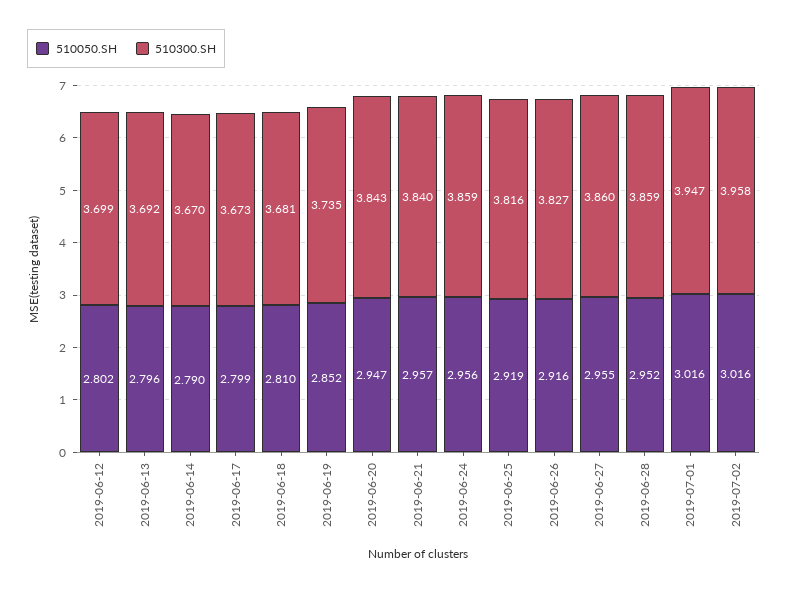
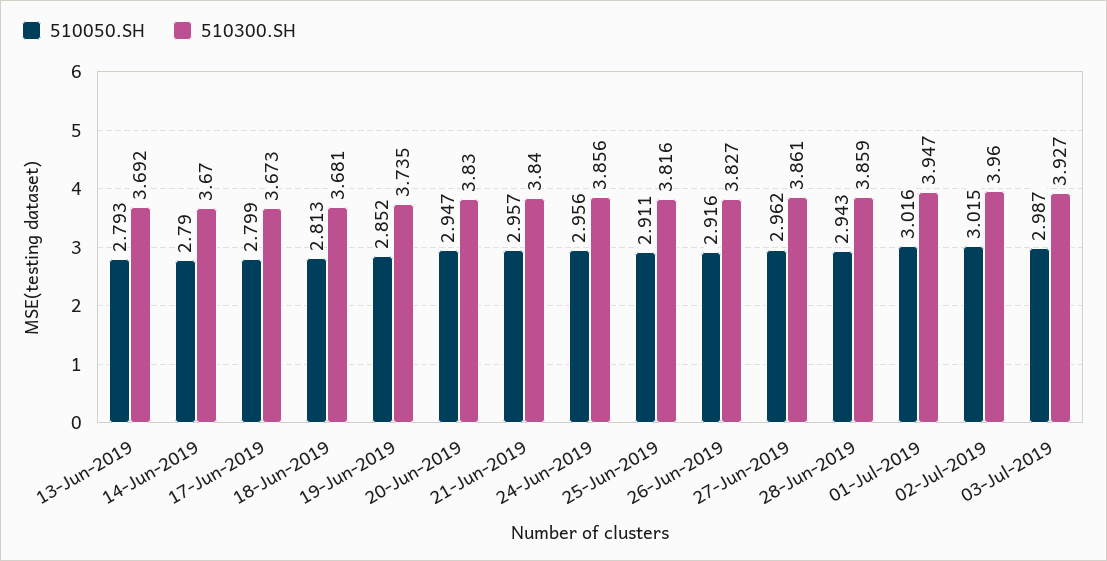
510050.SH, 2019-06-12: 2.802 -> none
510300.SH, 2019-06-12: 3.699 -> none
510050.SH, 2019-06-13: 2.796 -> 2.793
510050.SH, 2019-06-18: 2.81 -> 2.813
510300.SH, 2019-06-20: 3.843 -> 3.83
510300.SH, 2019-06-24: 3.859 -> 3.856
510050.SH, 2019-06-25: 2.919 -> 2.911
510050.SH, 2019-06-27: 2.955 -> 2.962
510300.SH, 2019-06-27: 3.86 -> 3.861
510050.SH, 2019-06-28: 2.952 -> 2.943
510050.SH, 2019-07-02: 3.016 -> 3.015
510300.SH, 2019-07-02: 3.958 -> 3.96
510050.SH, 03-Jul-2019: none -> 2.987
510300.SH, 03-Jul-2019: none -> 3.927

